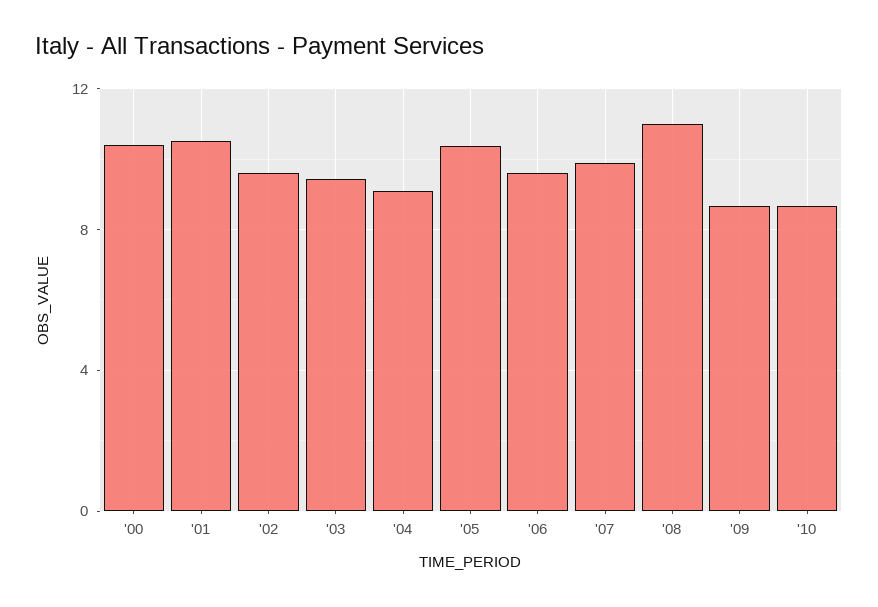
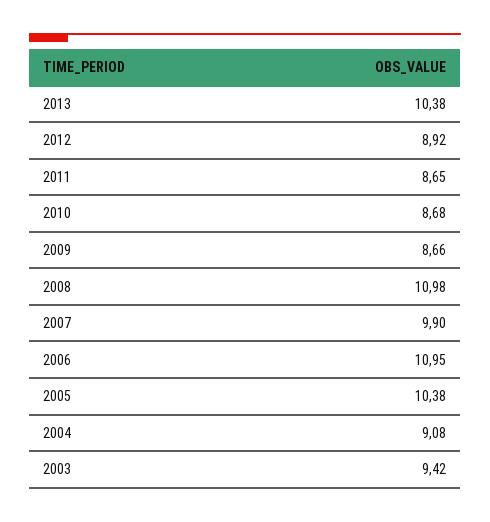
'00: 10.5 -> none
'01: 10.5 -> none
'02: 9.5 -> none
'06: 9.5 -> 10.95
2013: none -> 10.38
2012: none -> 8.92
2011: none -> 8.65

